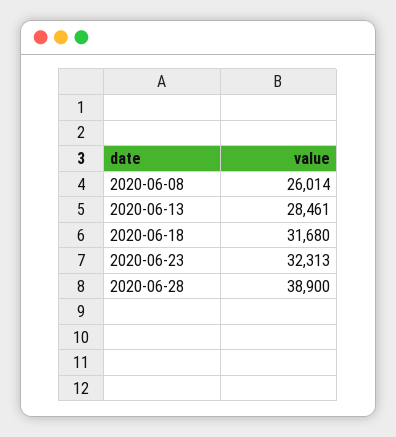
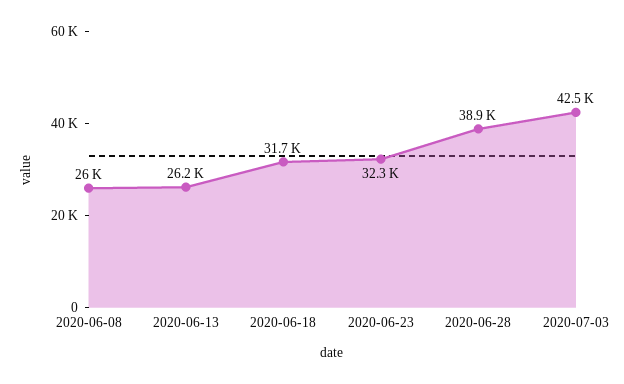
2020-06-13: 28461 -> 26200
2020-07-03: none -> 42500

